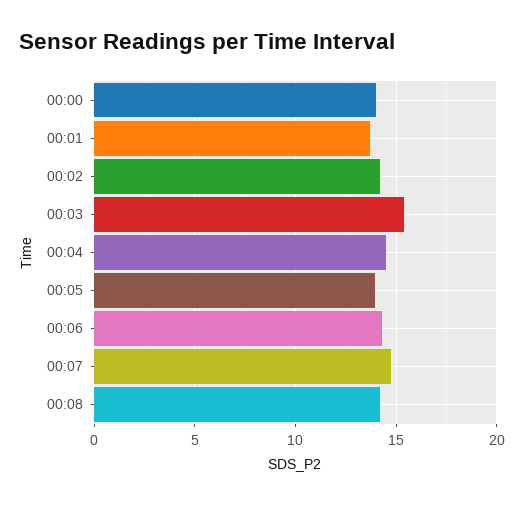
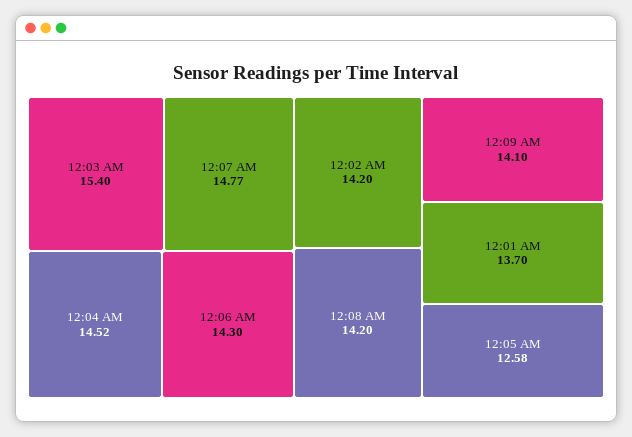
00:00: 14 -> none
00:05: 14 -> 12.58
12:09 AM: none -> 14.1

